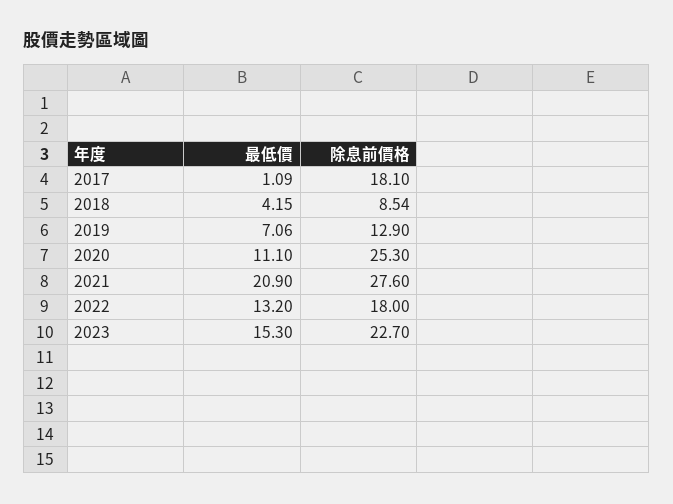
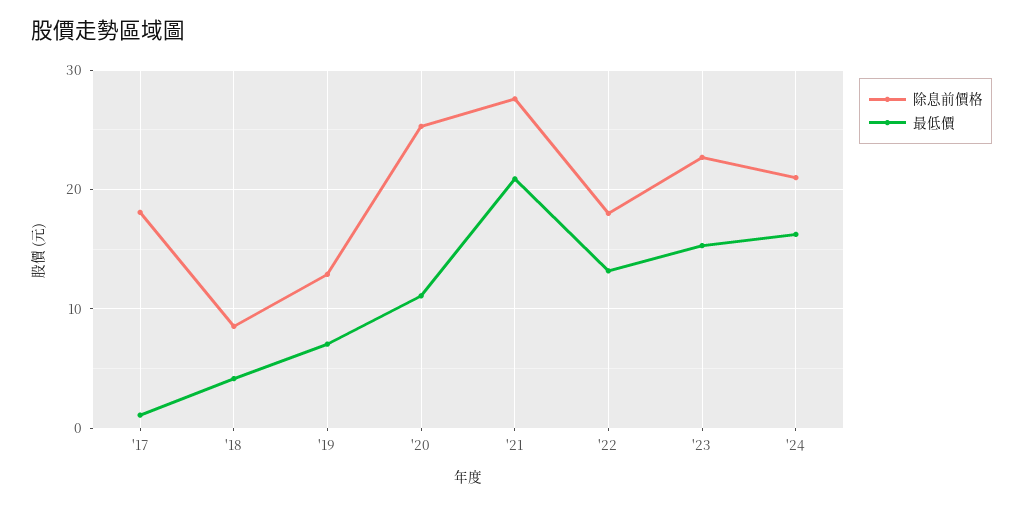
除息前價格, '24: none -> 21
最低價, '24: none -> 16

